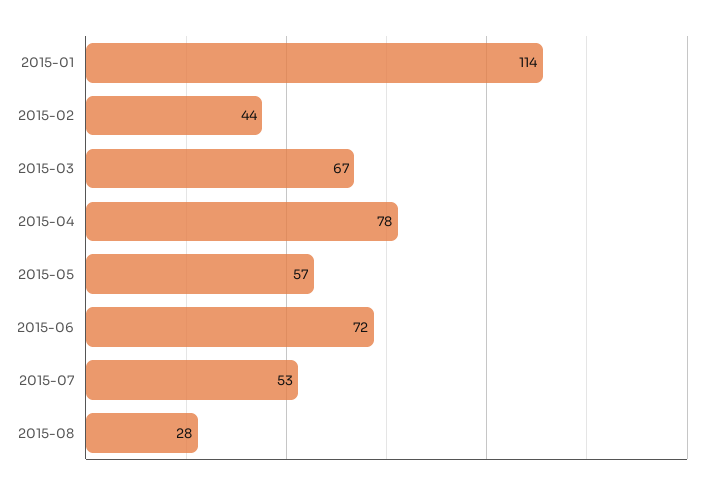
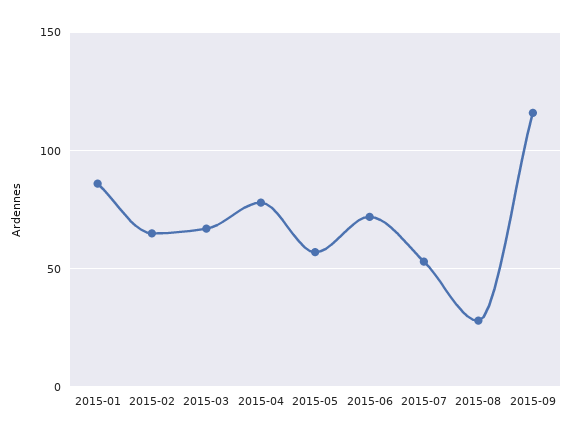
2015-01: 114 -> 85
2015-02: 44 -> 65
2015-09: none -> 115

